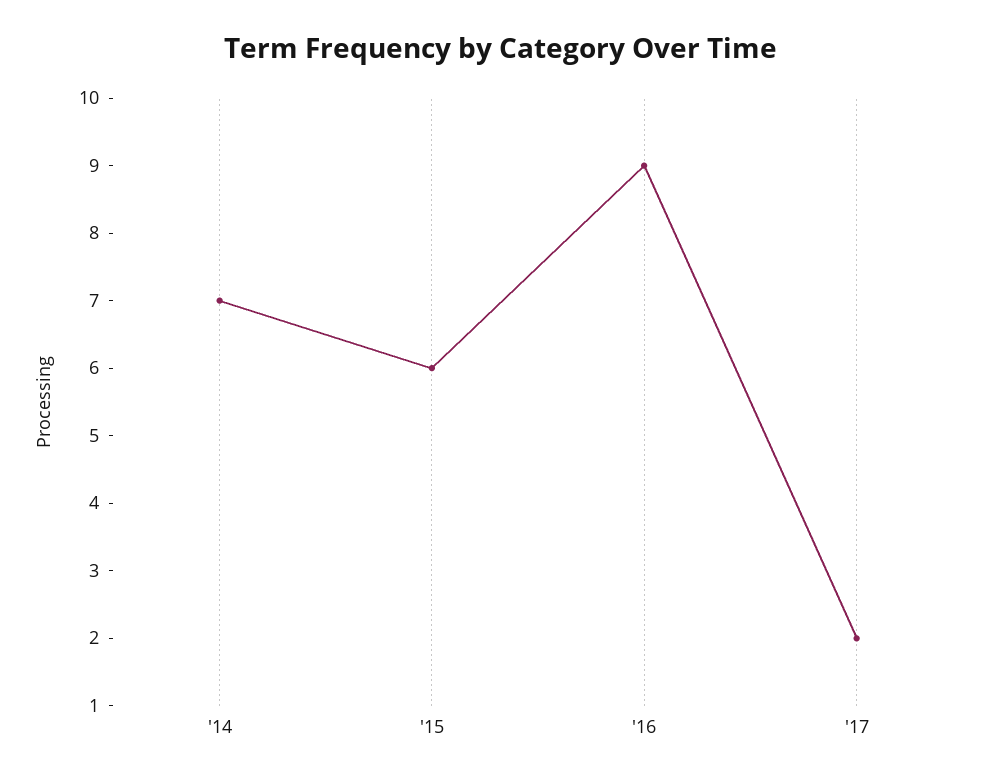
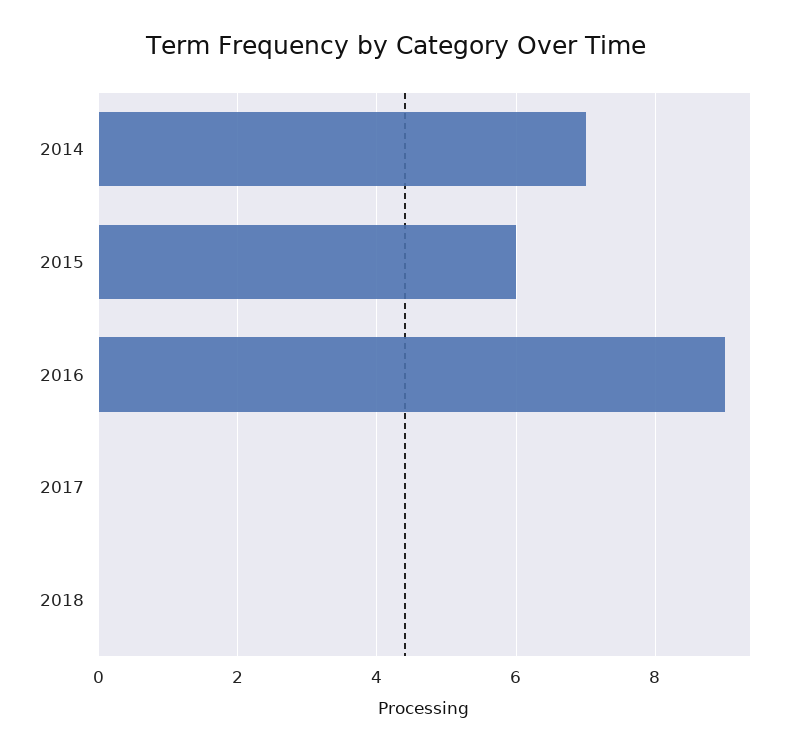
'17: 2 -> 0
2018: none -> 0

